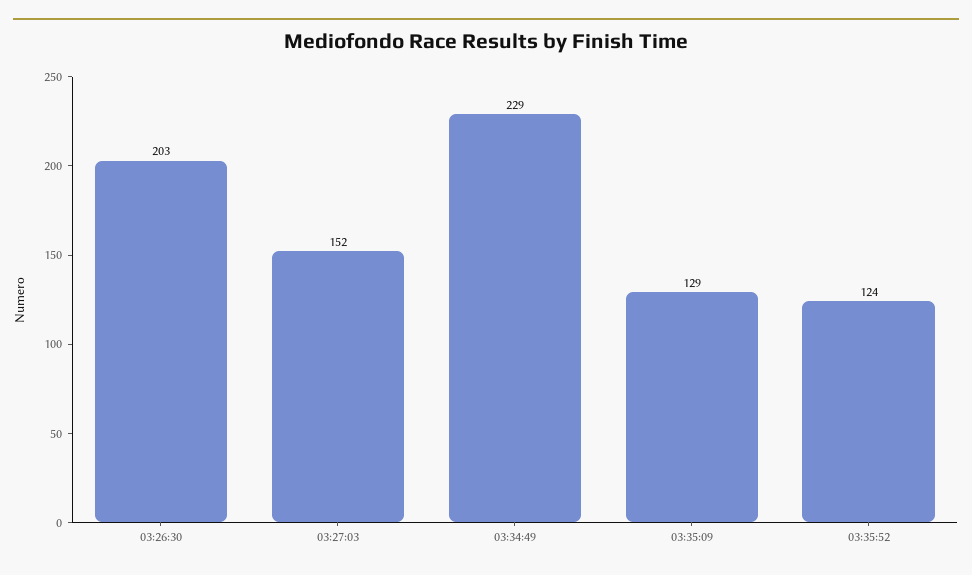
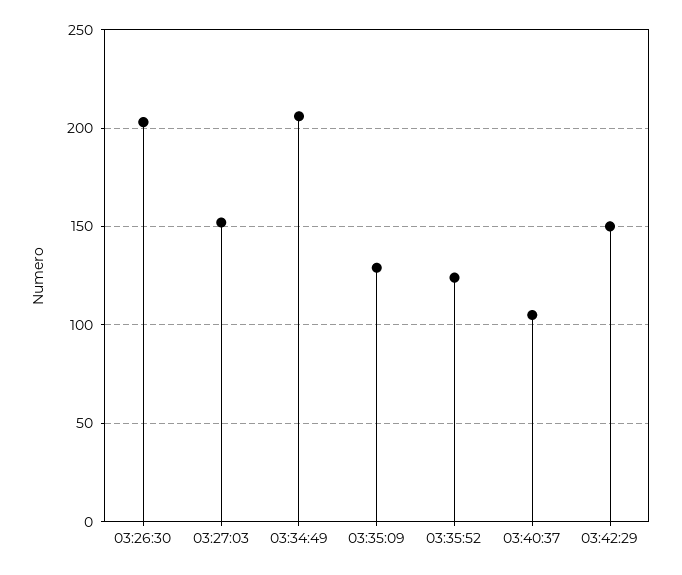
03:34:49: 229 -> 205
03:40:37: none -> 105
03:42:29: none -> 150

